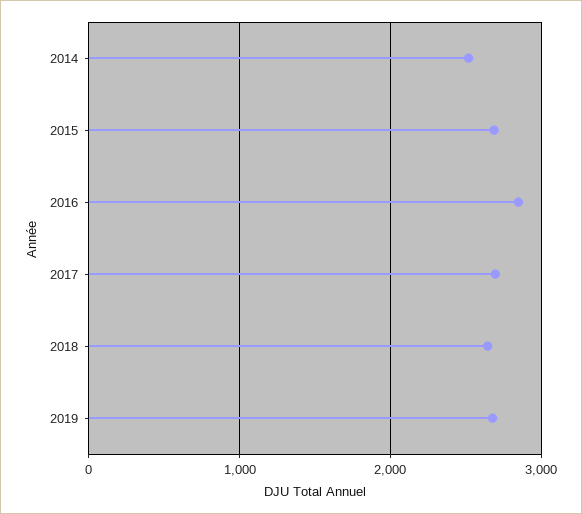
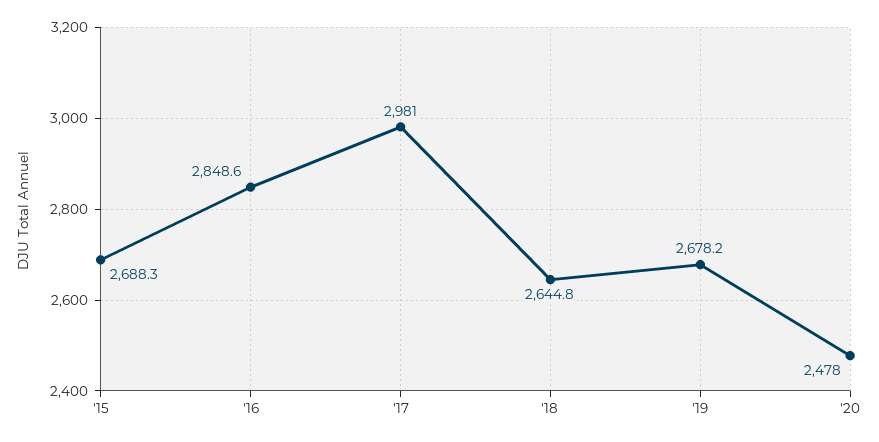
2014: 2500 -> none
2017: 2700 -> 2981
'20: none -> 2478

